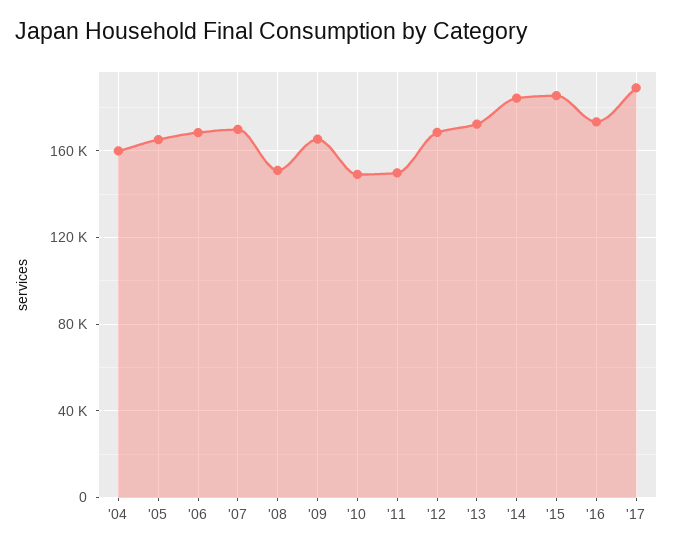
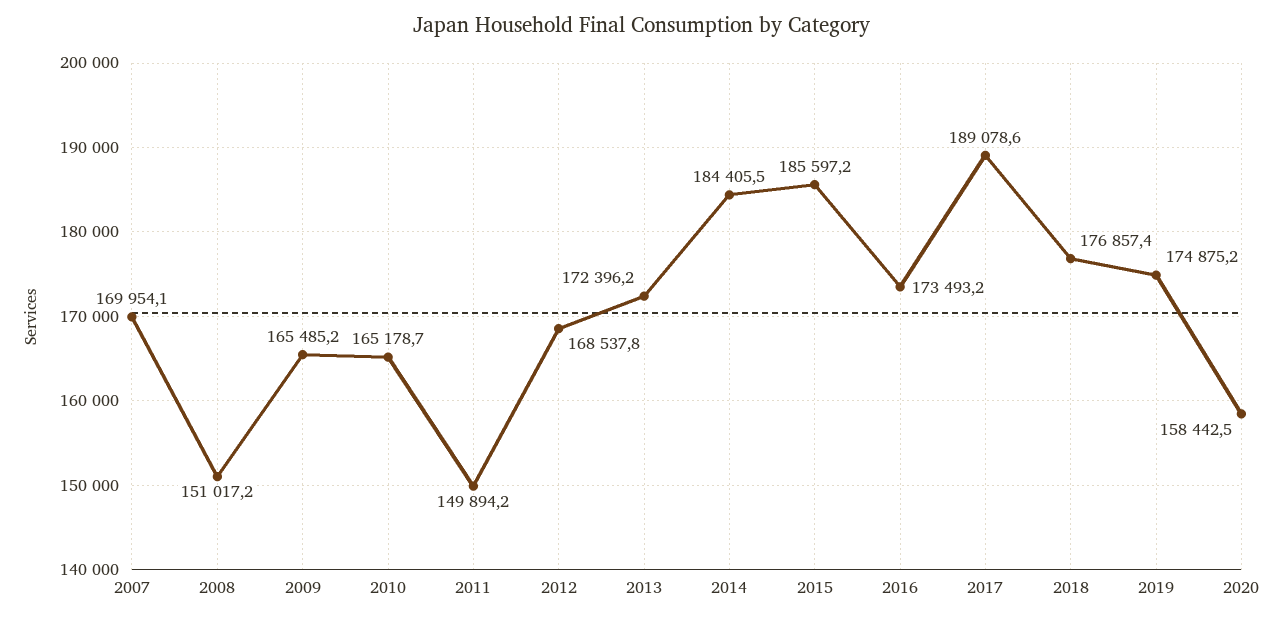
'04: 160000 -> none
'05: 165000 -> none
'06: 170000 -> none
'10: 150000 -> 165178.7
2018: none -> 176857.4
2019: none -> 174875.2
2020: none -> 158442.5

